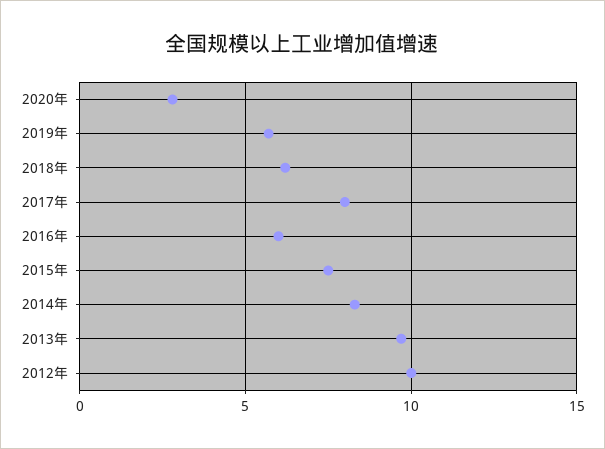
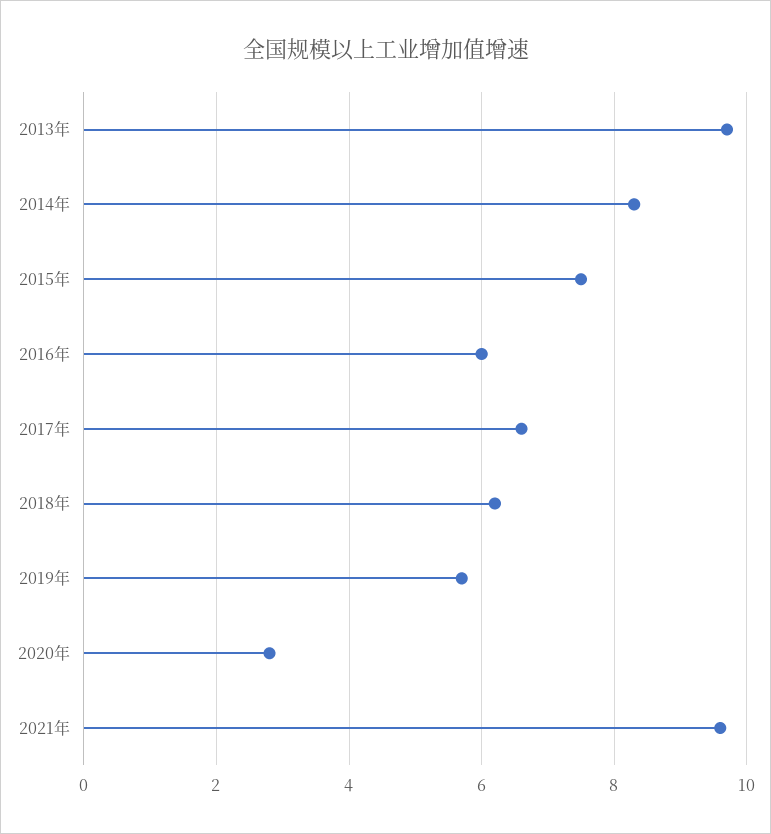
2017年: 8 -> 6.5
2012年: 10 -> none
2021年: none -> 9.5

